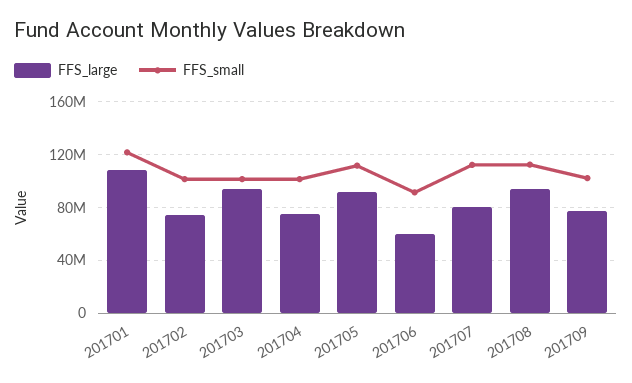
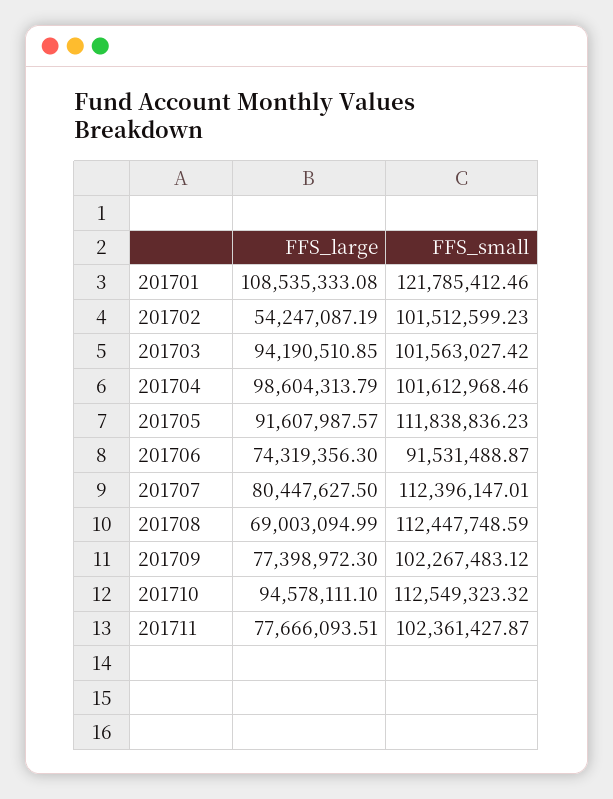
FFS_large, 201702: 75000000 -> 54247087.19
FFS_large, 201704: 75000000 -> 98604313.79
FFS_large, 201706: 60000000 -> 74319356.3
FFS_large, 201708: 95000000 -> 69003094.99
FFS_large, 201710: none -> 94578111.1
FFS_small, 201710: none -> 112549323.32
FFS_large, 201711: none -> 77666093.51
FFS_small, 201711: none -> 102361427.87

